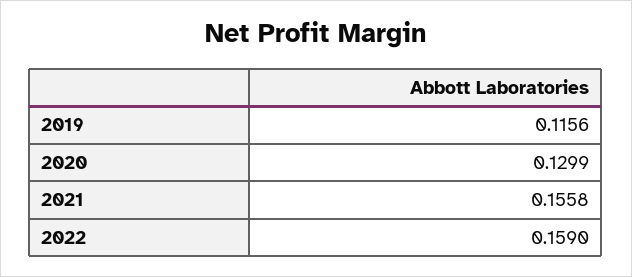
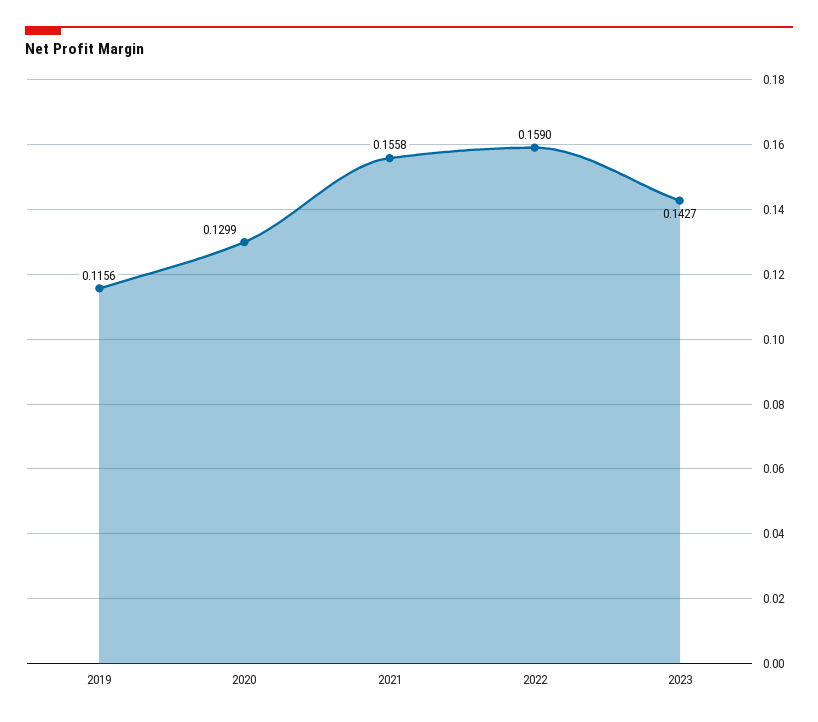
2023: none -> 0.1427

